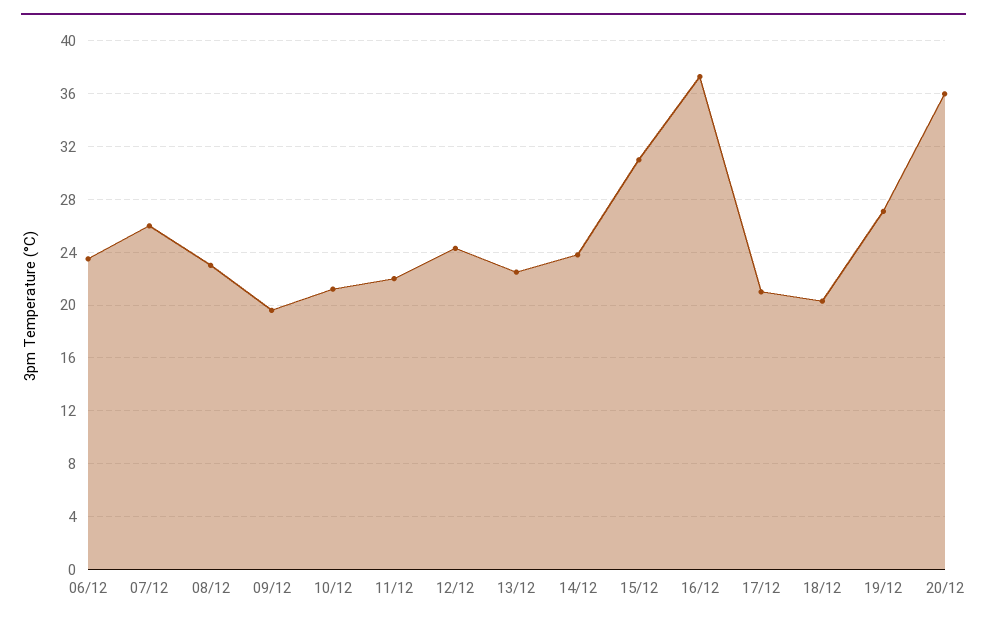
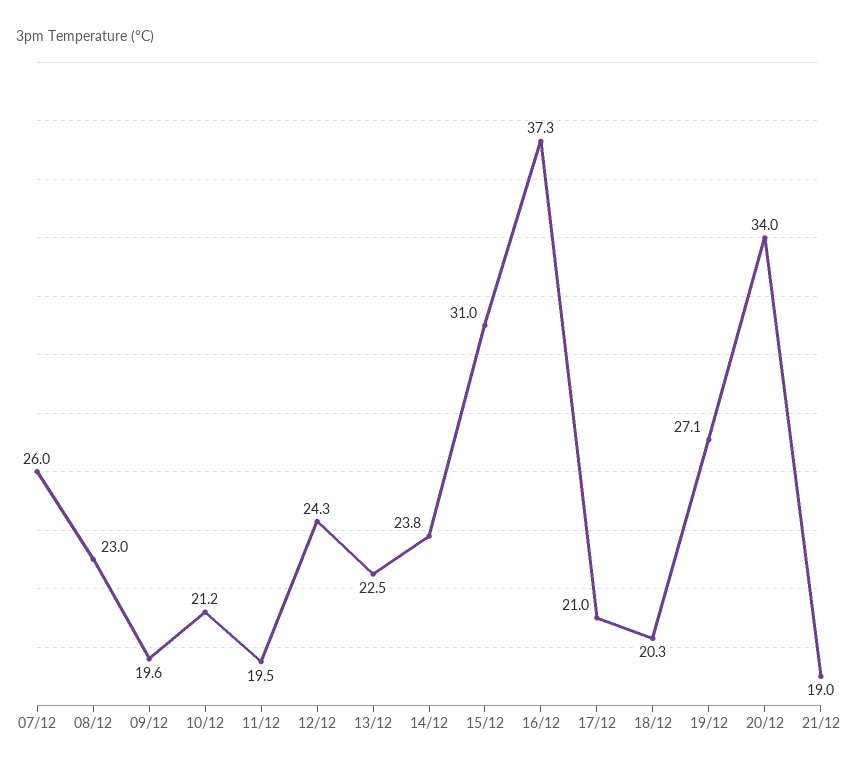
06/12: 23.5 -> none
11/12: 22 -> 19.5
20/12: 36 -> 34
21/12: none -> 19

